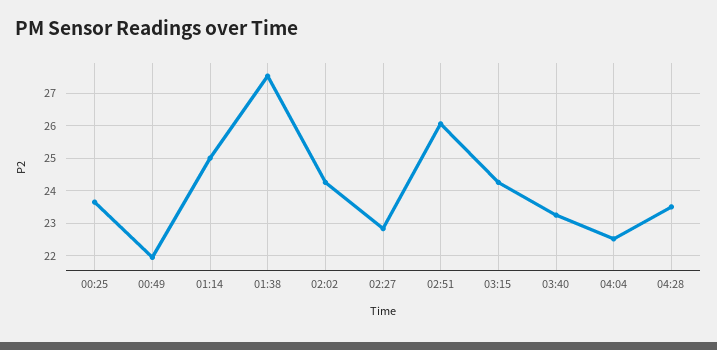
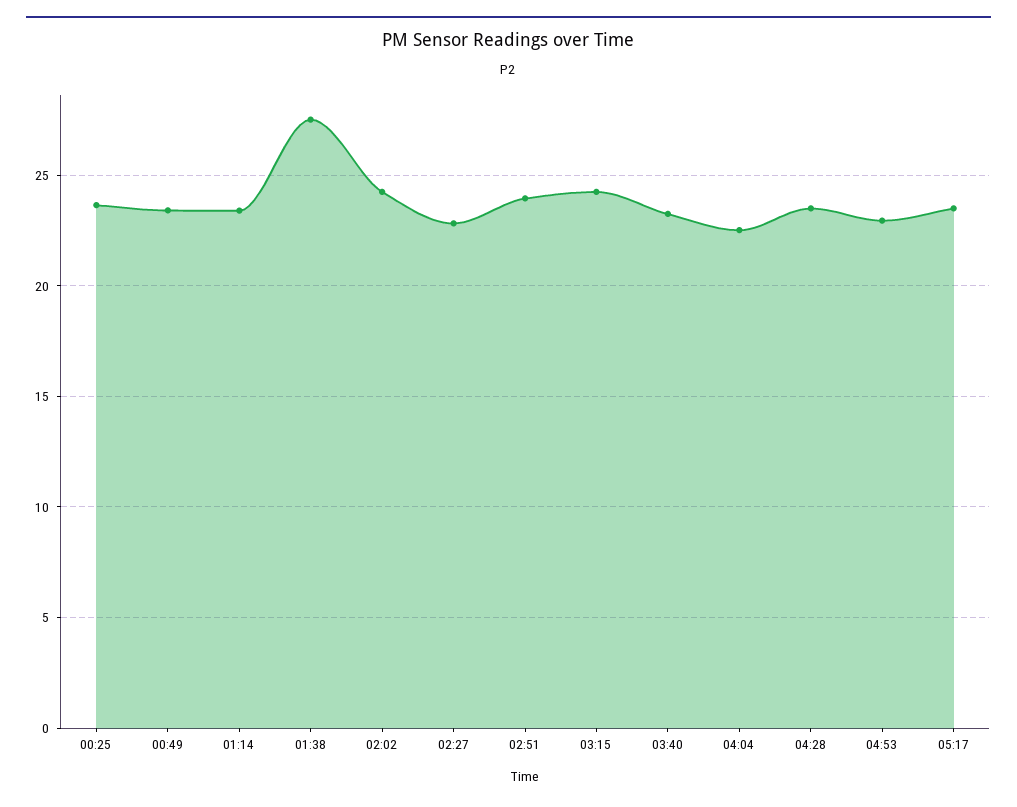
00:49: 22 -> 23.5
01:14: 25 -> 23.5
02:51: 26 -> 24
04:53: none -> 23
05:17: none -> 23.5

